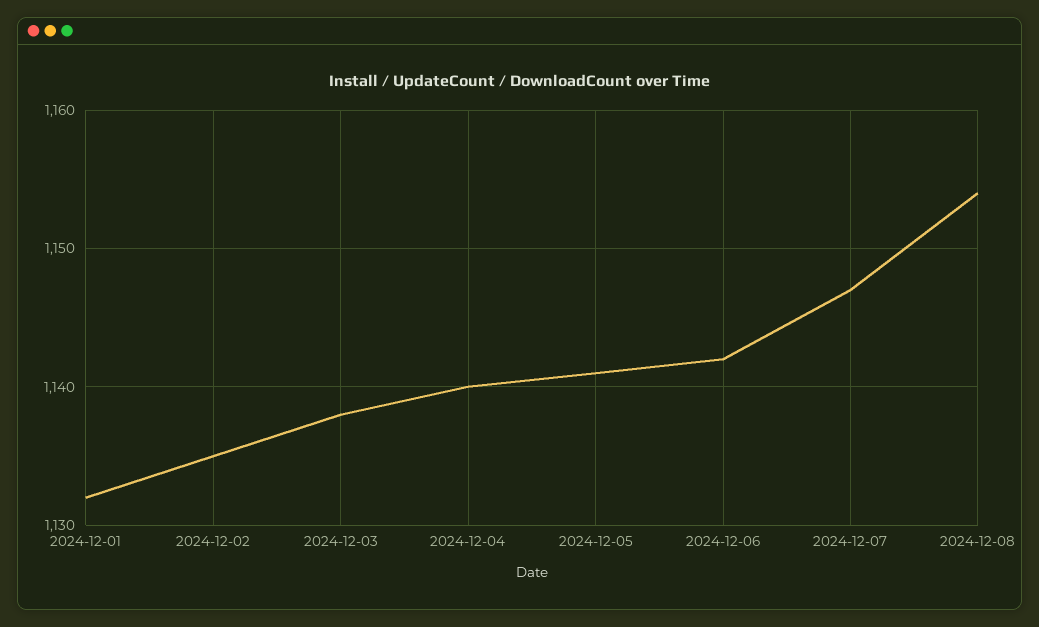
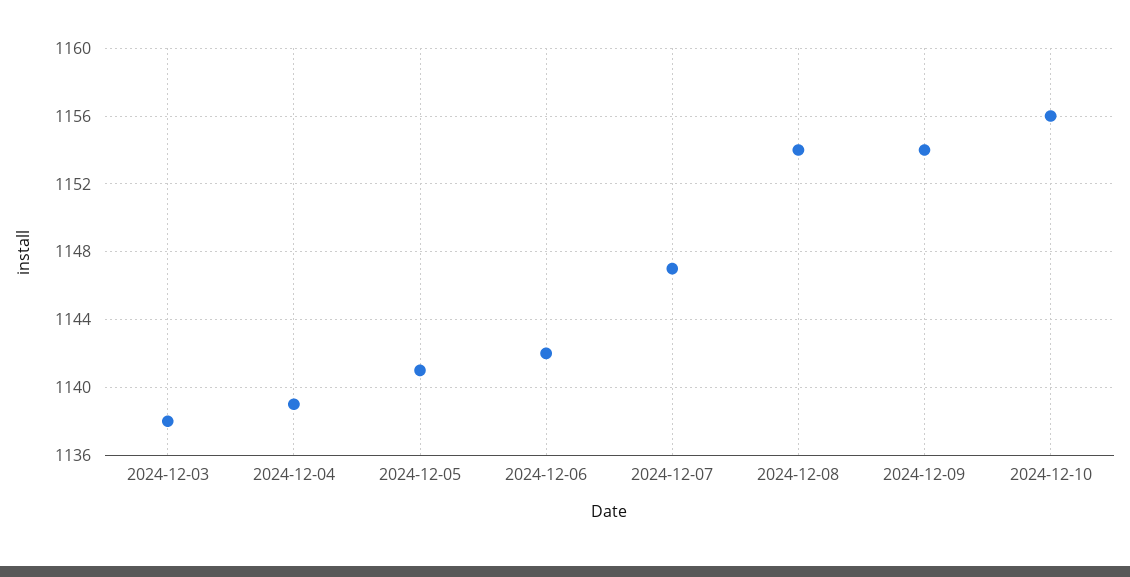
2024-12-01: 1132 -> none
2024-12-02: 1135 -> none
2024-12-04: 1140 -> 1139
2024-12-09: none -> 1154
2024-12-10: none -> 1156

